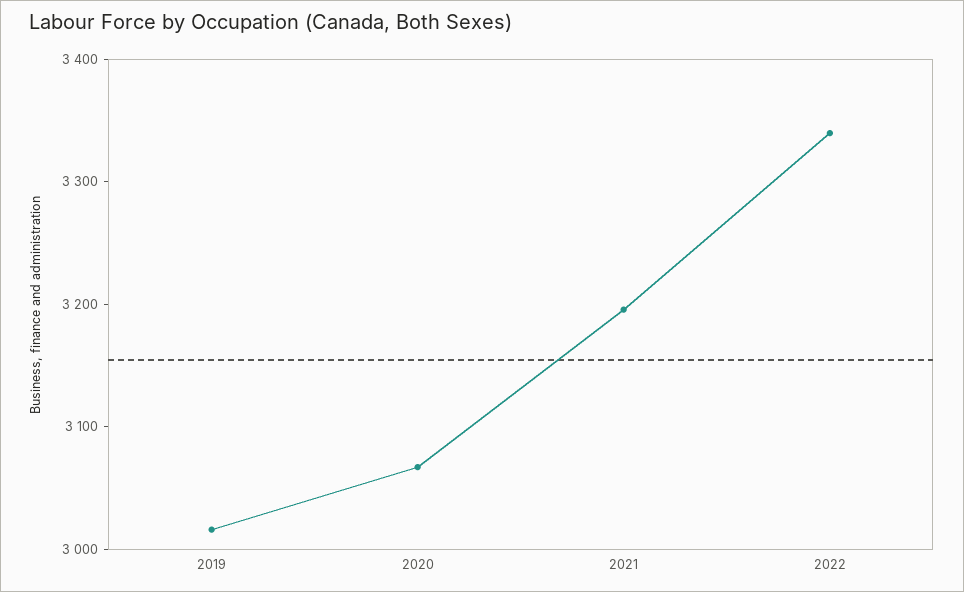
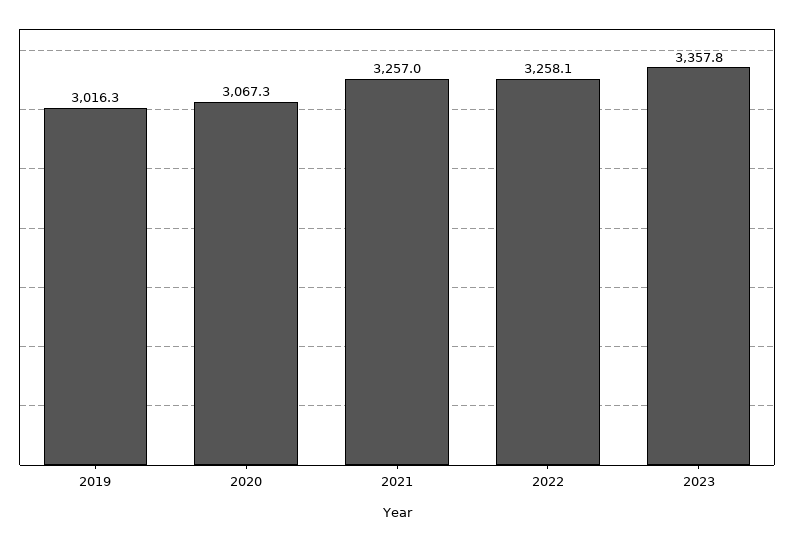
2021: 3200 -> 3257
2022: 3340 -> 3258.1
2023: none -> 3357.8

